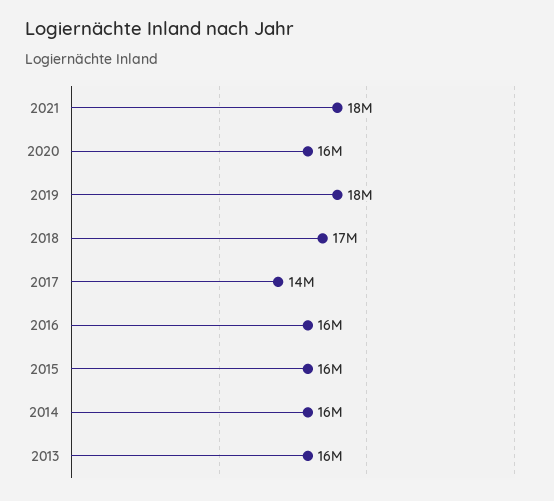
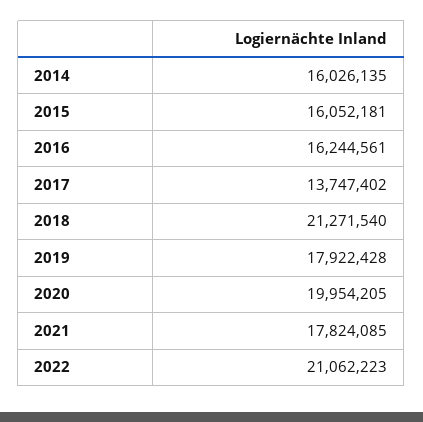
2020: 16000000 -> 19954205
2018: 17000000 -> 21271540
2013: 16000000 -> none
2022: none -> 21062223

